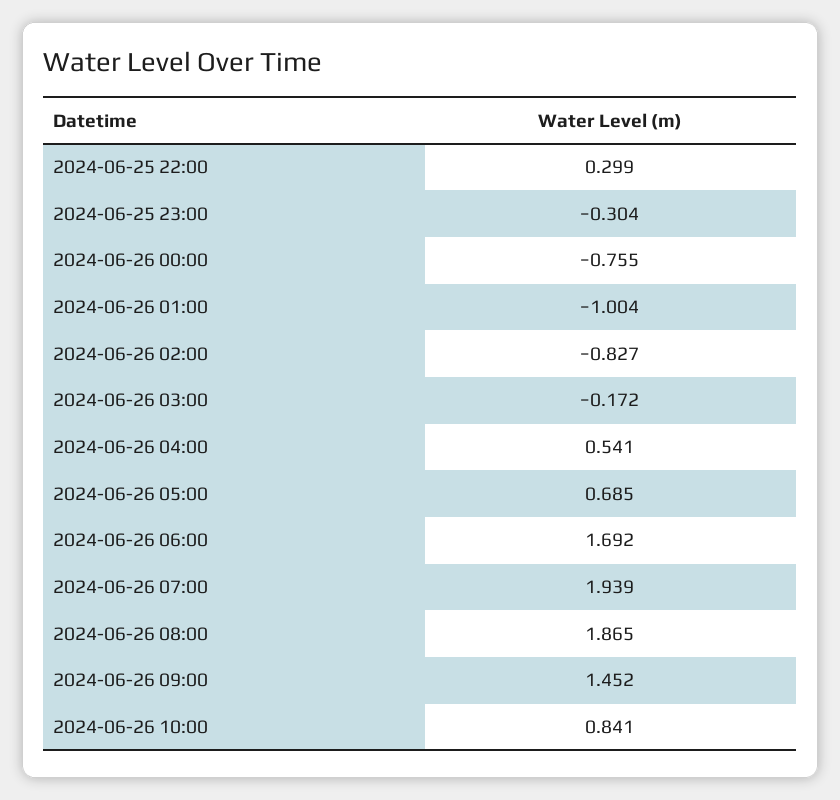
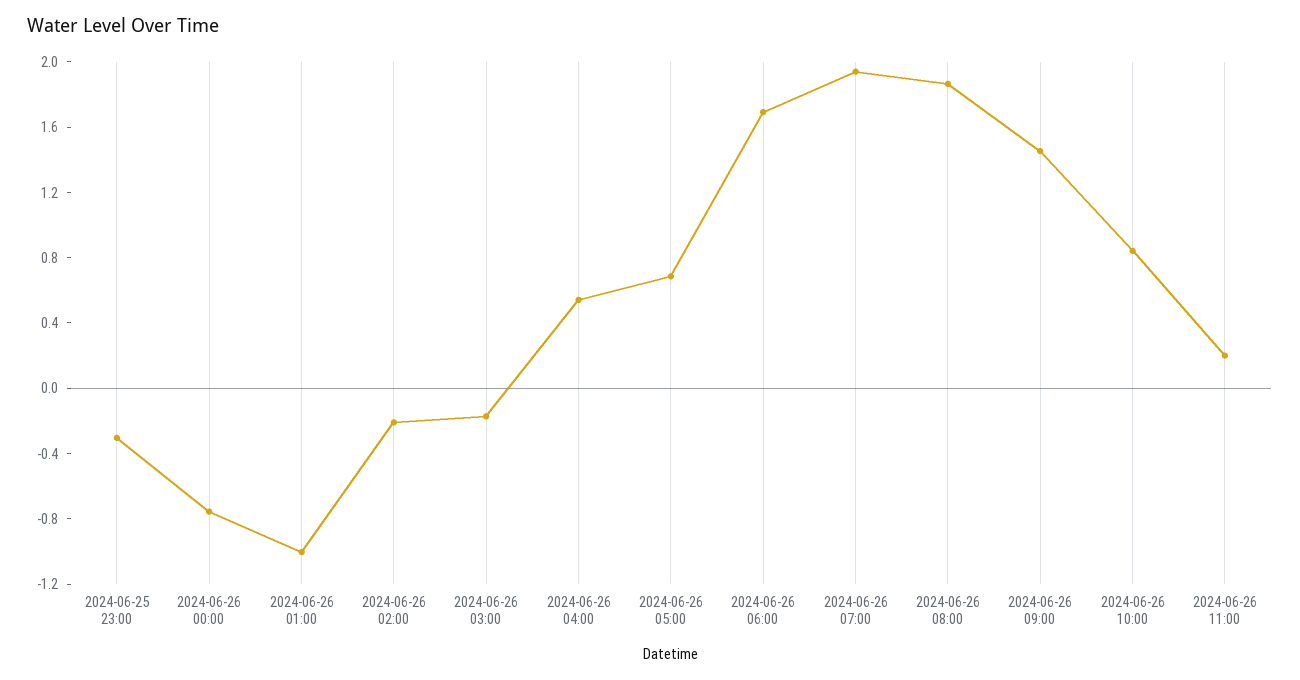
2024-06-25 22:00: 0.299 -> none
2024-06-26 02:00: -0.827 -> -0.2
2024-06-26 11:00: none -> 0.2

